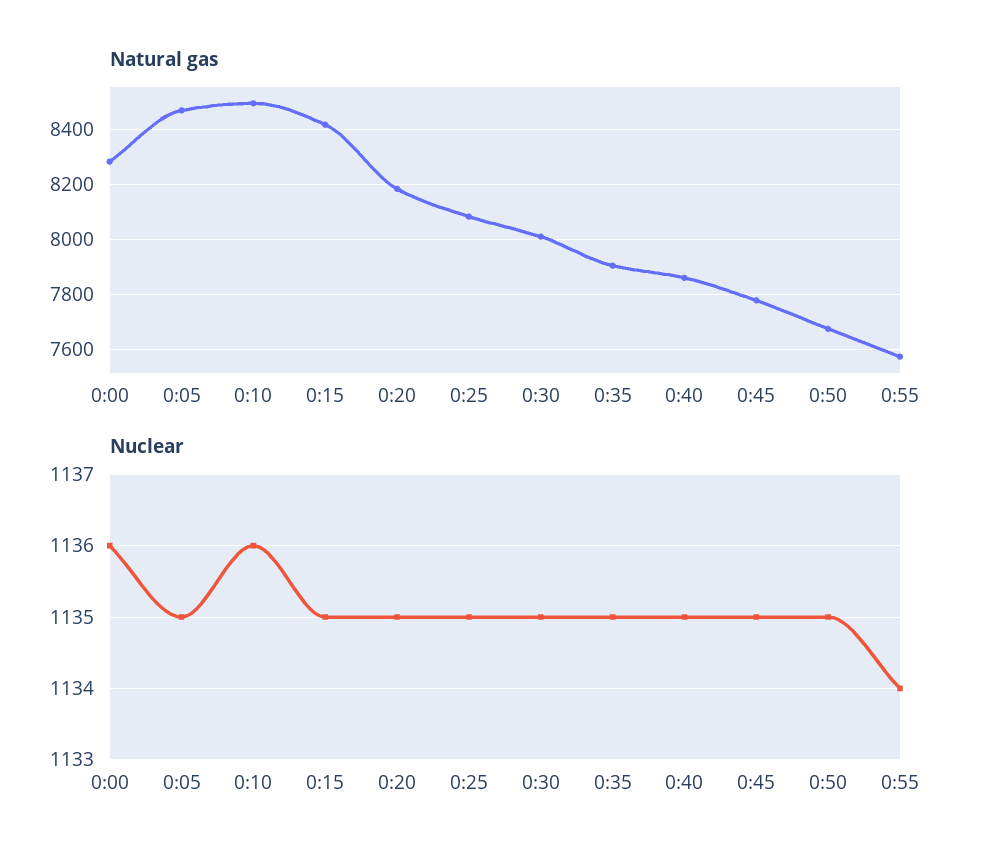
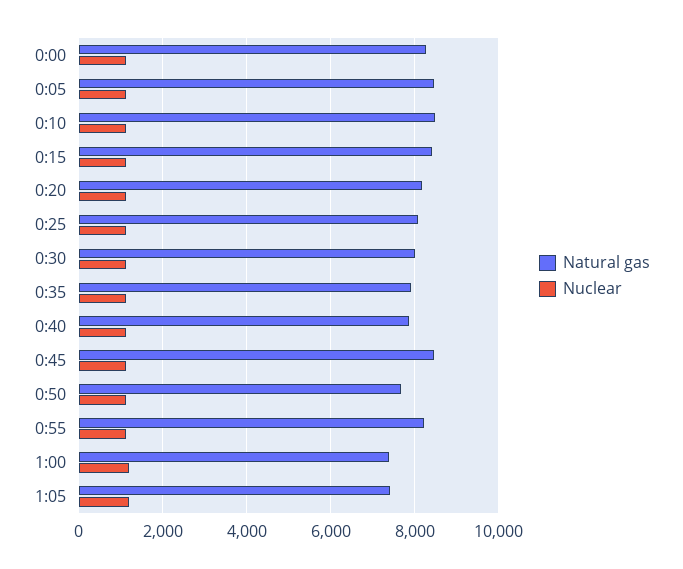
Natural gas, 0:45: 7775 -> 8400
Natural gas, 0:55: 7575 -> 8200
Natural gas, 1:00: none -> 7400
Nuclear, 1:00: none -> 1200
Natural gas, 1:05: none -> 7400
Nuclear, 1:05: none -> 1200

